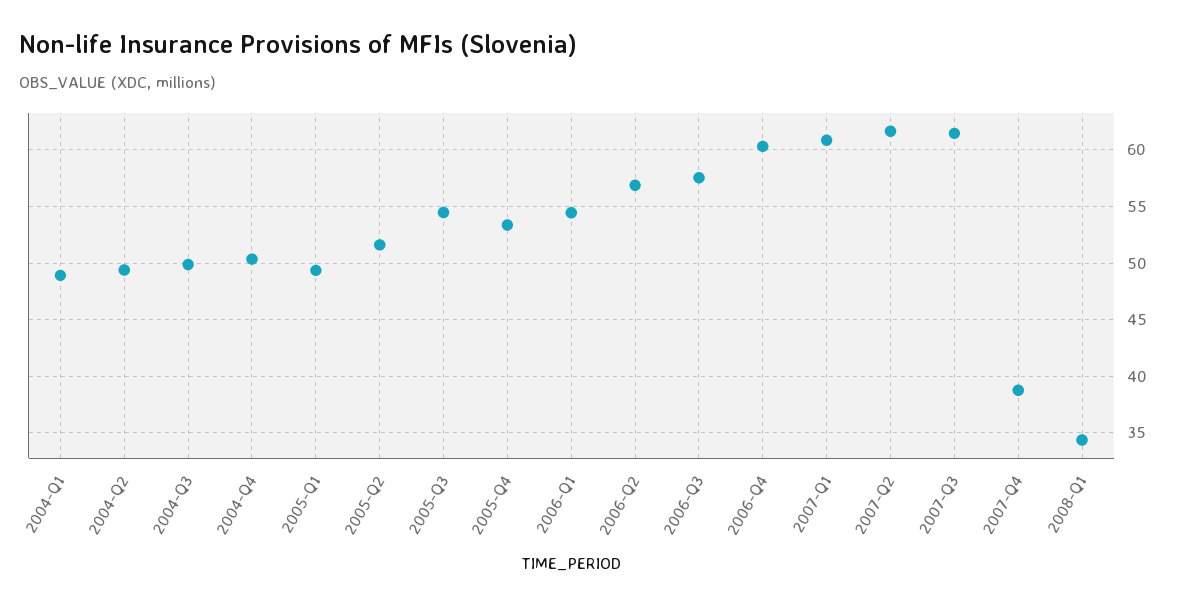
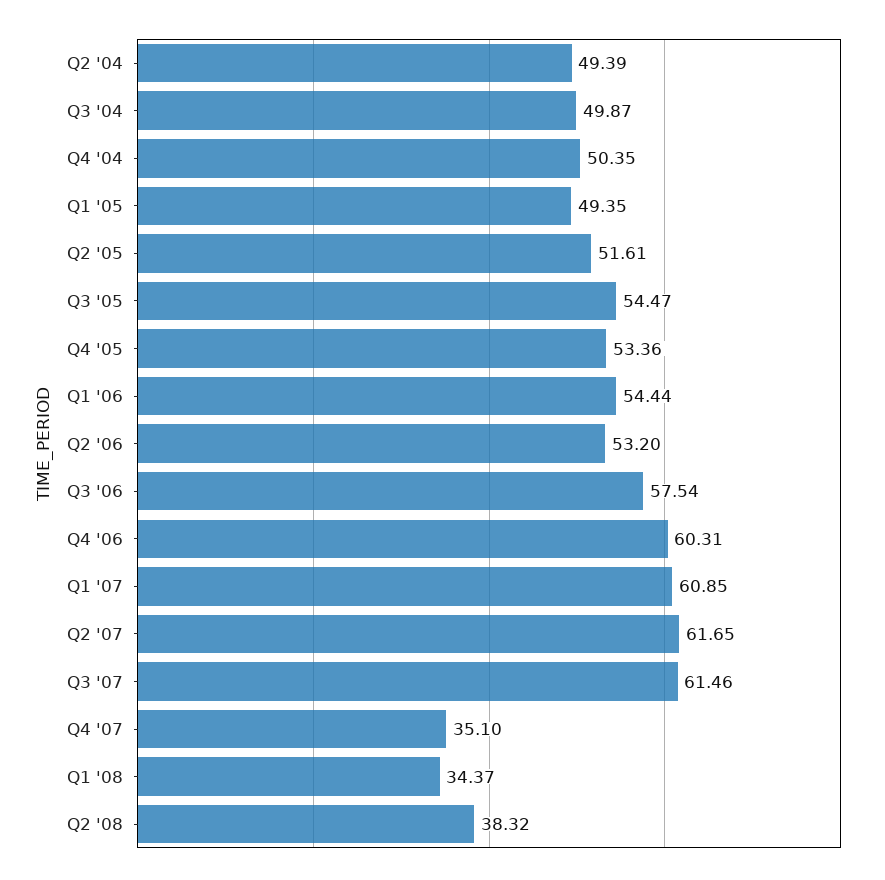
2004-Q1: 49 -> none
2006-Q2: 57 -> 53.2
2007-Q4: 39 -> 35.1
Q2 '08: none -> 38.32

